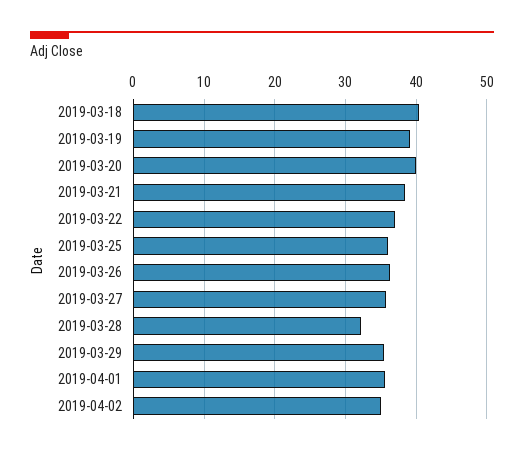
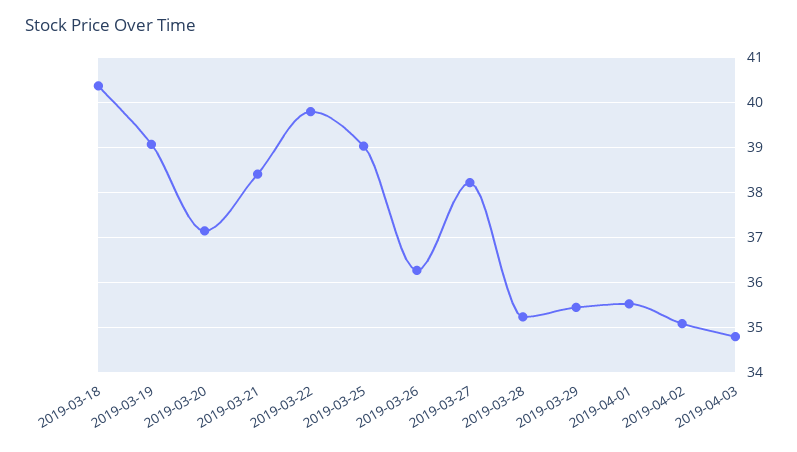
2019-03-20: 40 -> 37.2
2019-03-22: 37 -> 39.8
2019-03-25: 36 -> 39
2019-03-27: 36 -> 38.2
2019-03-28: 32 -> 35.2
2019-04-03: none -> 34.8

